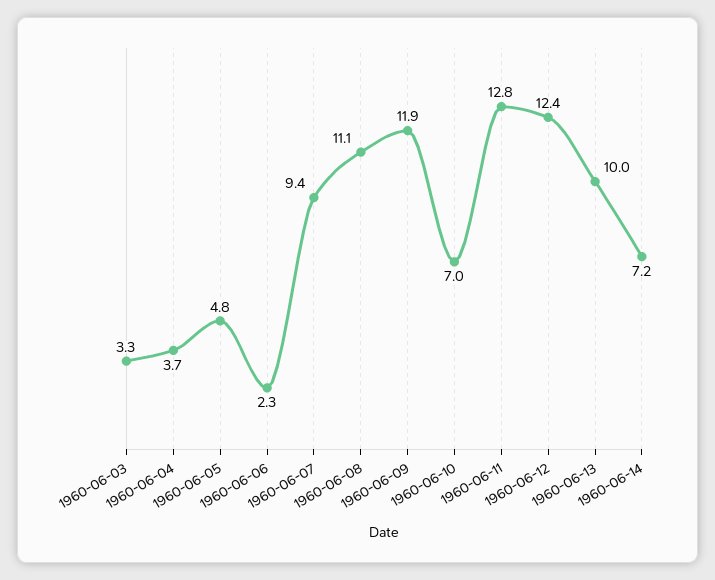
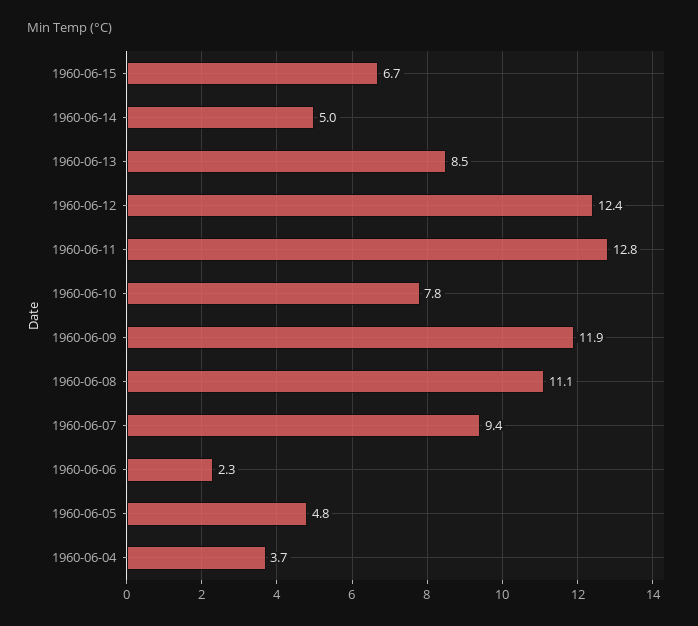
1960-06-03: 3.3 -> none
1960-06-10: 7 -> 7.8
1960-06-13: 10 -> 8.5
1960-06-14: 7.2 -> 5
1960-06-15: none -> 6.7

